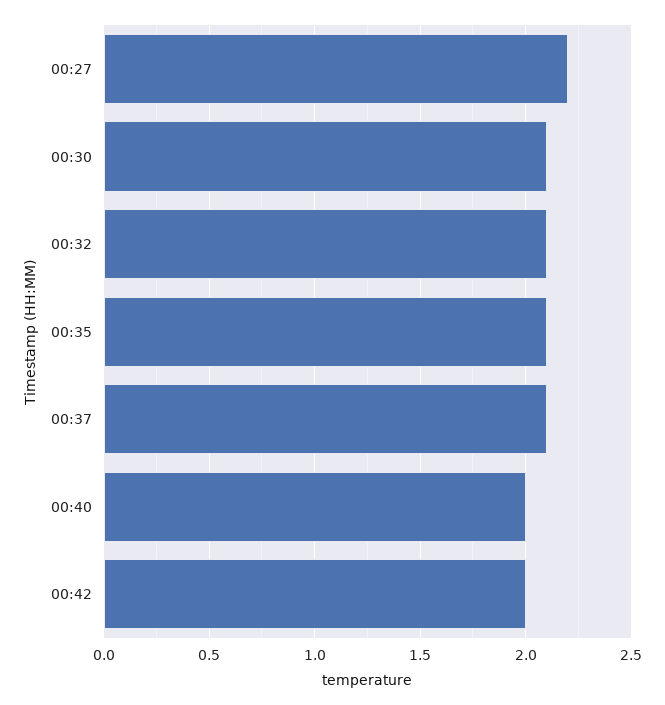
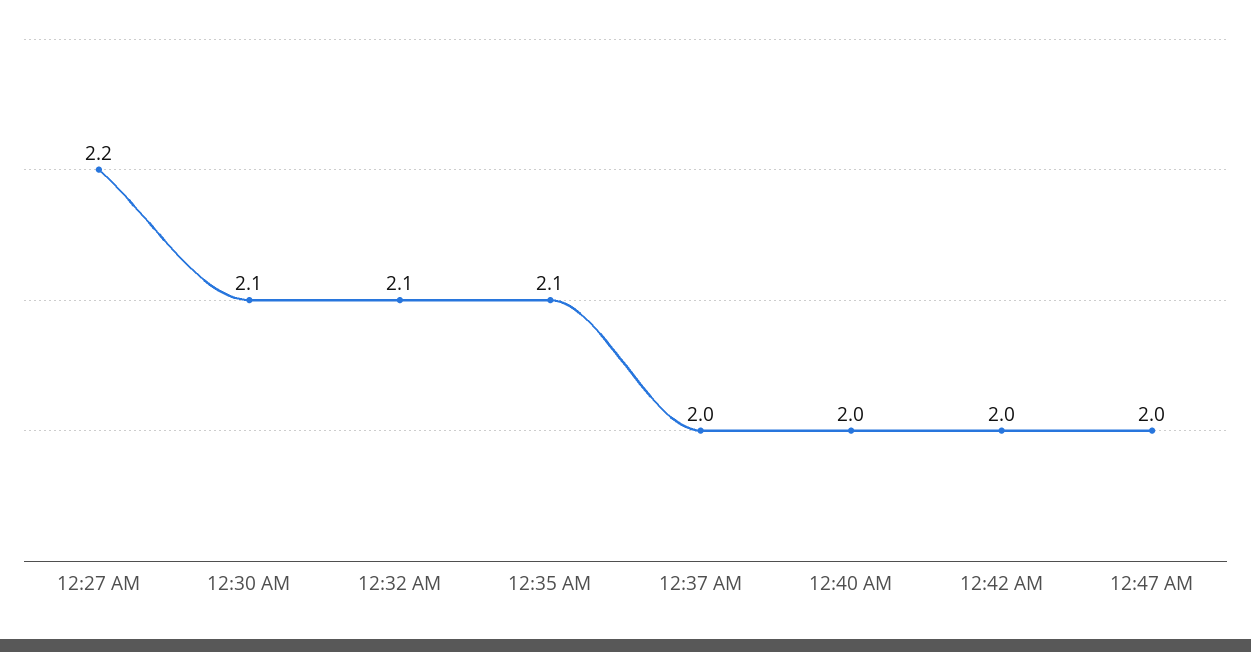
00:37: 2.1 -> 2
12:47 AM: none -> 2

